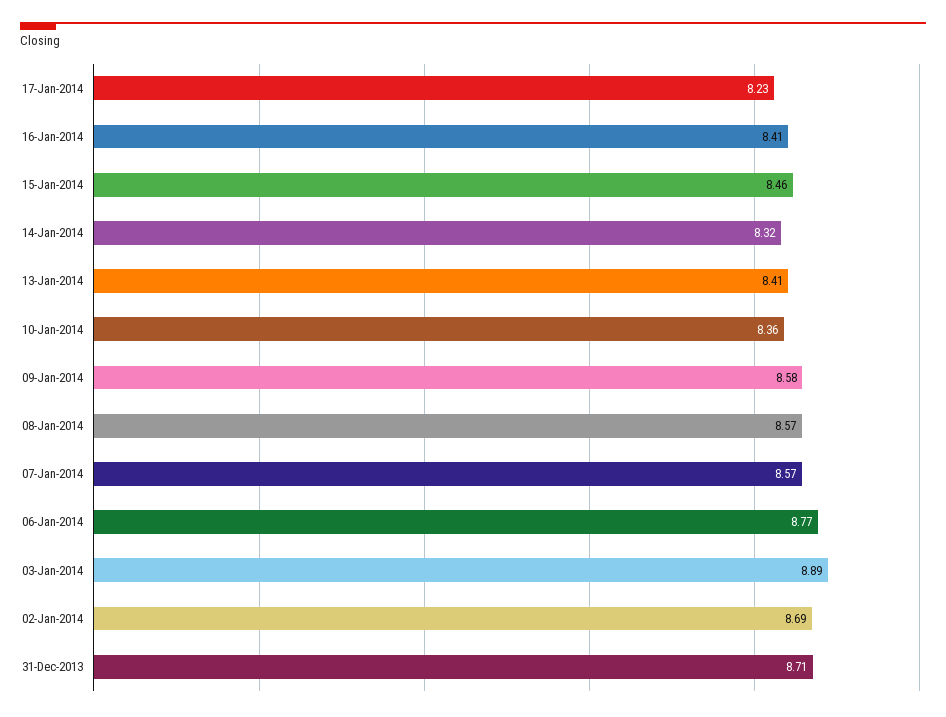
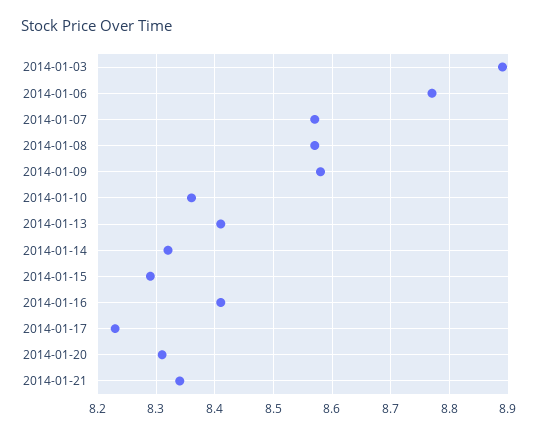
15-Jan-2014: 8.46 -> 8.3
02-Jan-2014: 8.69 -> none
31-Dec-2013: 8.71 -> none
2014-01-20: none -> 8.3
2014-01-21: none -> 8.35

